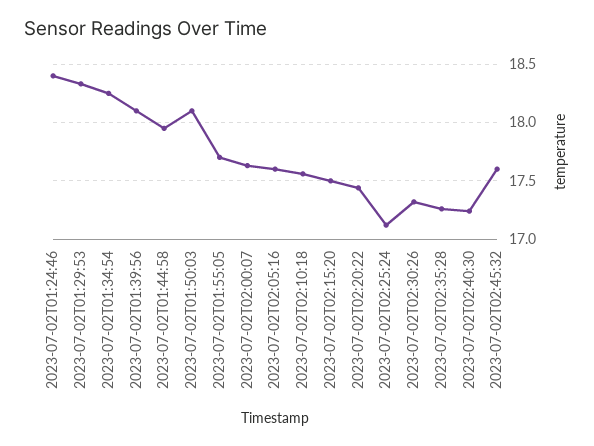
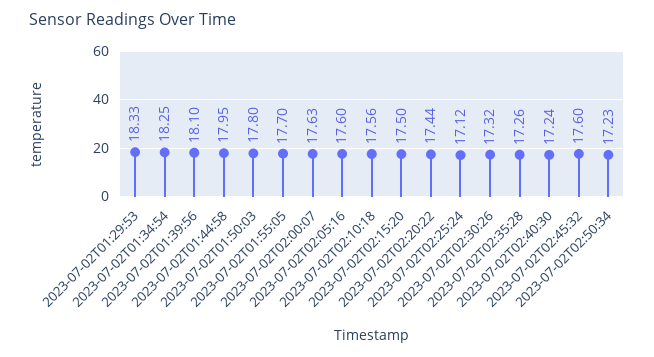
2023-07-02T01:24:46: 18.4 -> none
2023-07-02T01:50:03: 18.1 -> 17.8
2023-07-02T02:50:34: none -> 17.23

